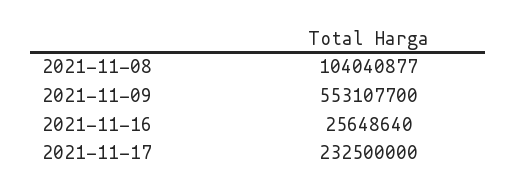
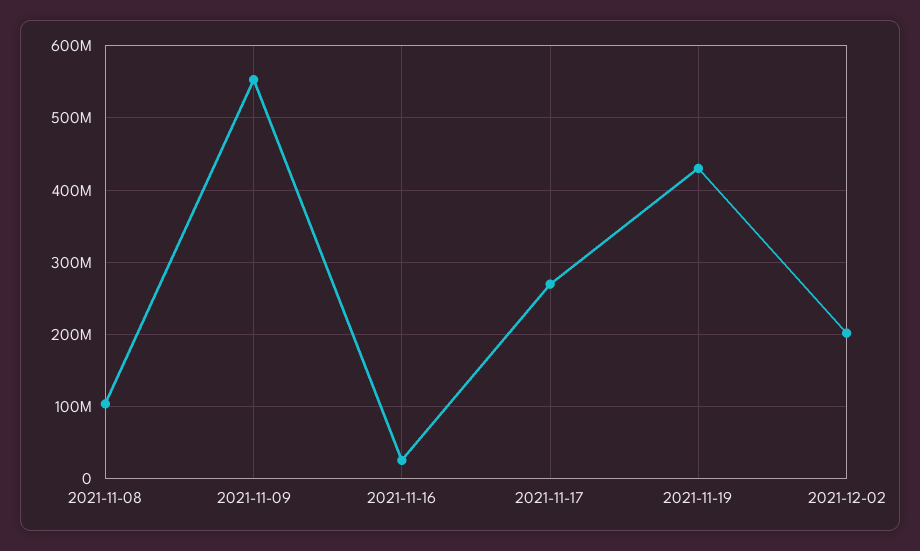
2021-11-17: 232500000 -> 270000000
2021-11-19: none -> 430000000
2021-12-02: none -> 200000000

